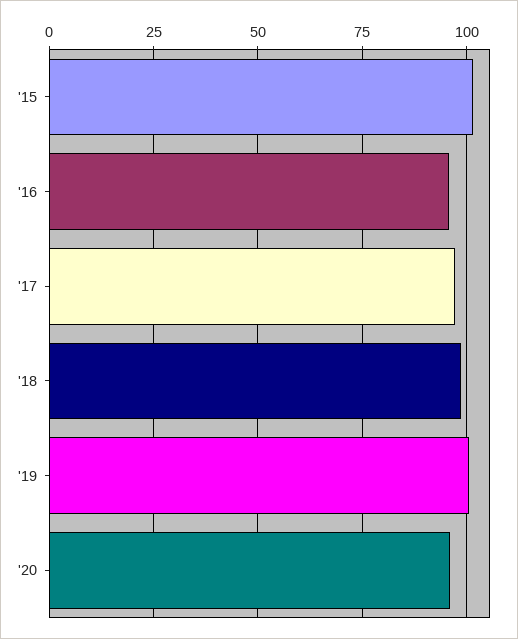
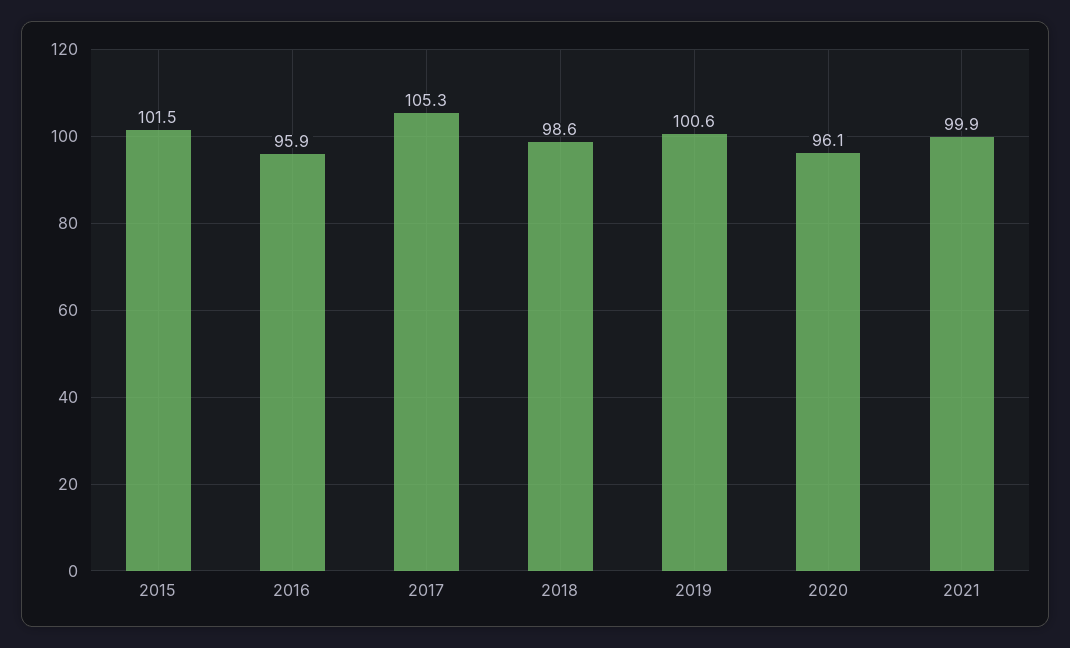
'17: 97.5 -> 105.3
2021: none -> 99.9

